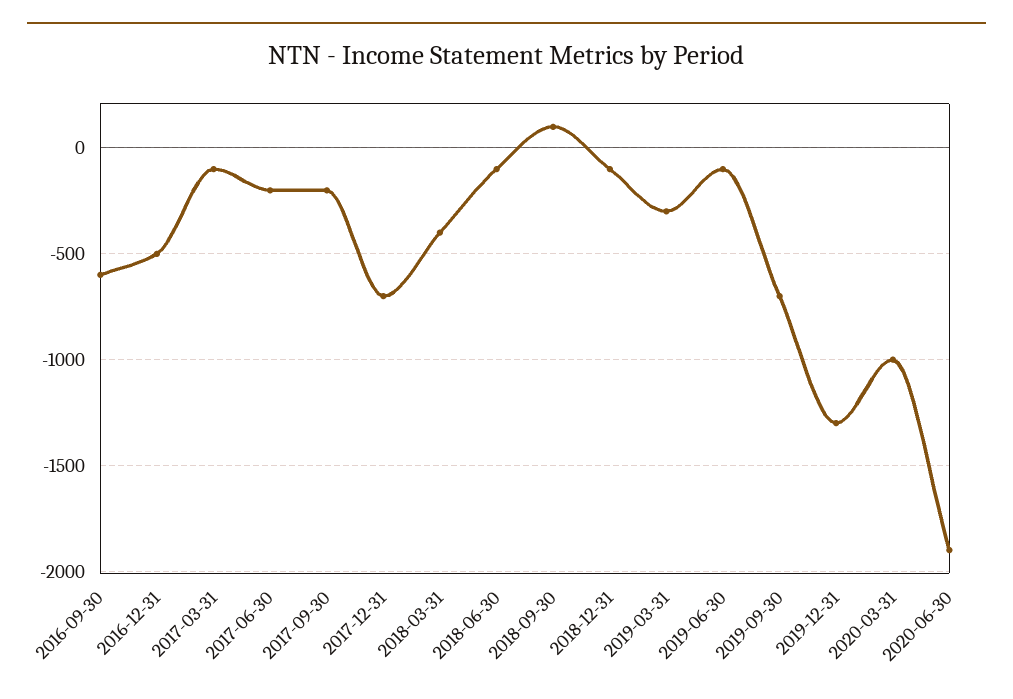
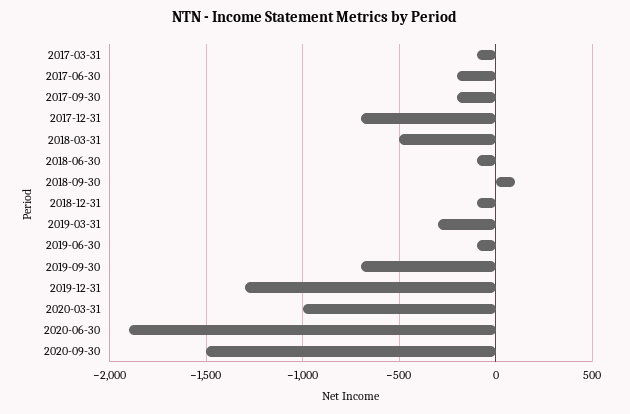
2016-09-30: -600 -> none
2016-12-31: -500 -> none
2018-03-31: -400 -> -500
2020-09-30: none -> -1500

